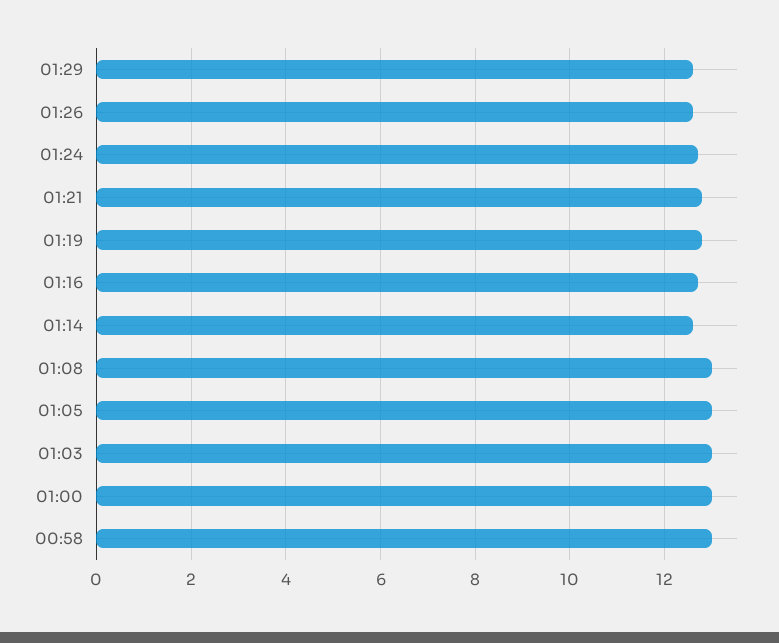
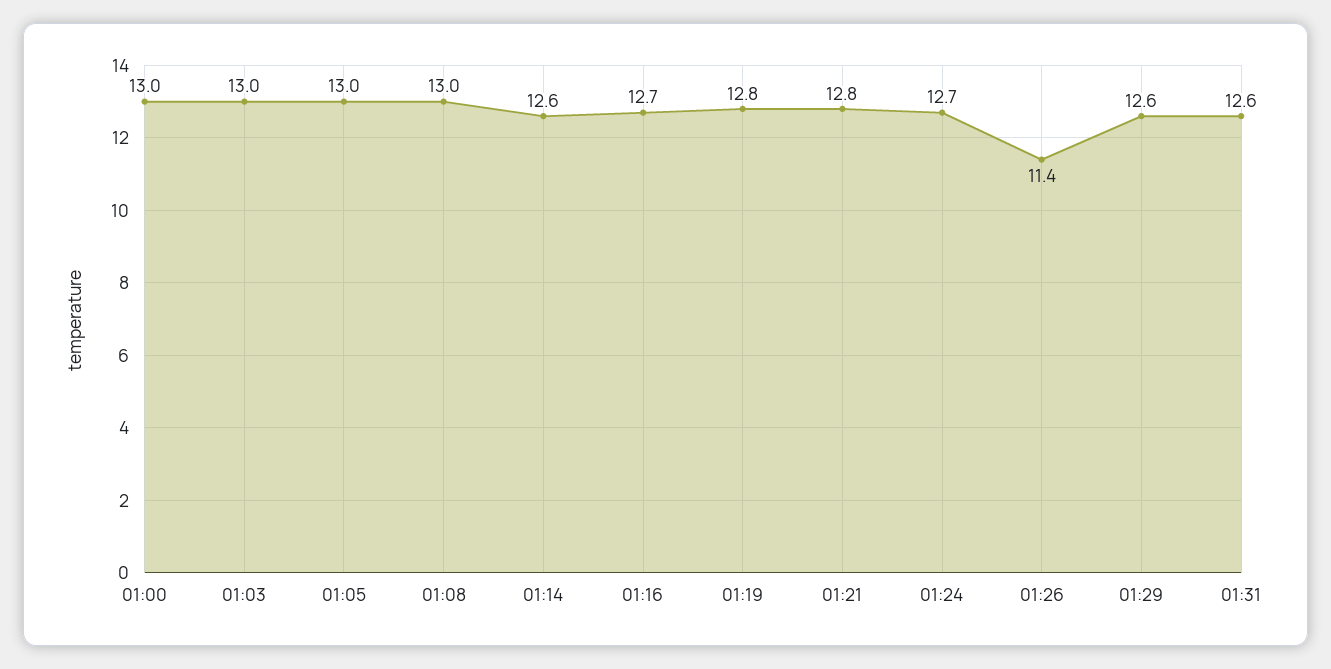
01:26: 12.5 -> 11.4
00:58: 13 -> none
01:31: none -> 12.6

